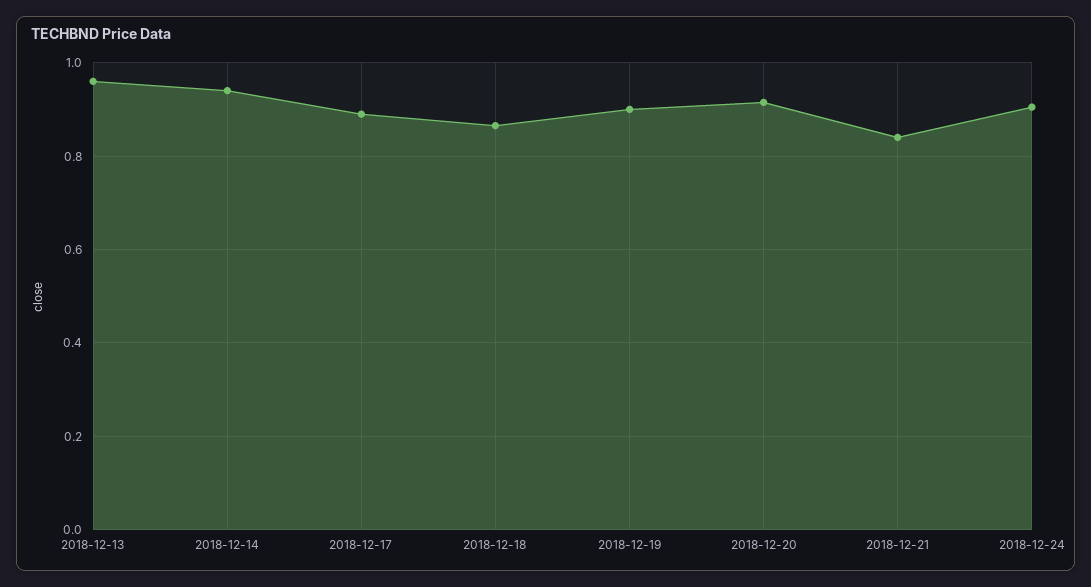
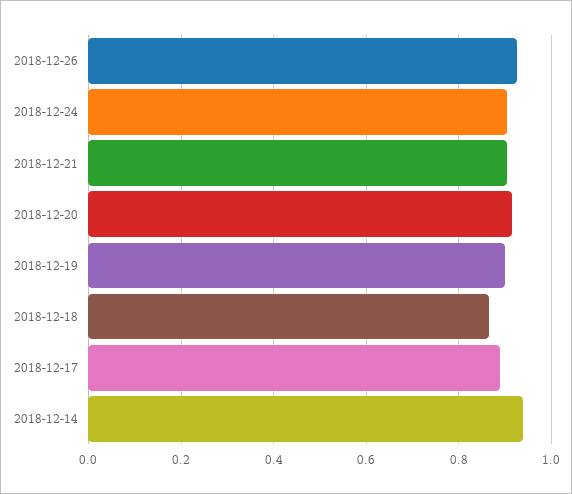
2018-12-13: 0.96 -> none
2018-12-21: 0.84 -> 0.9
2018-12-26: none -> 0.92

